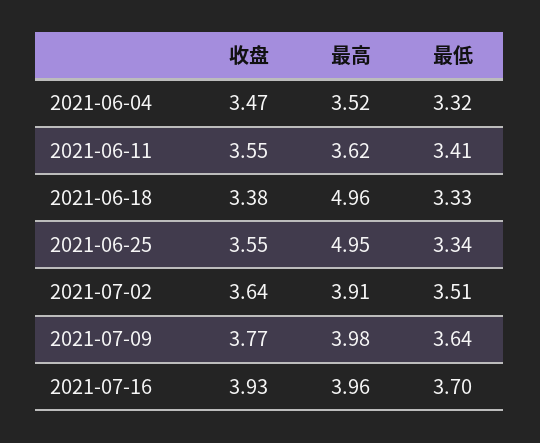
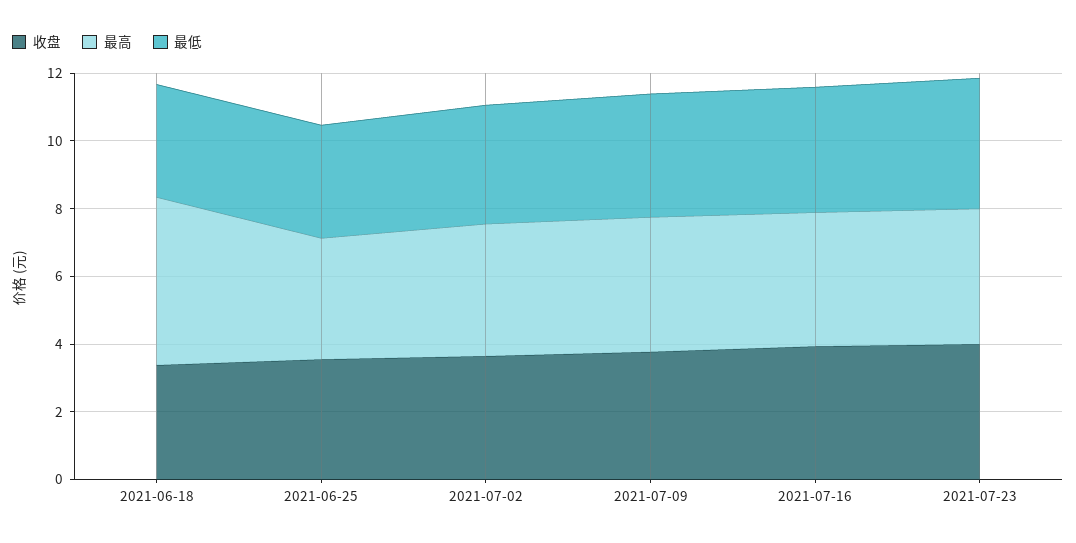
收盘, 2021-06-04: 3.47 -> none
最高, 2021-06-04: 3.52 -> none
最低, 2021-06-04: 3.32 -> none
收盘, 2021-06-11: 3.55 -> none
最高, 2021-06-11: 3.62 -> none
最低, 2021-06-11: 3.41 -> none
最高, 2021-06-25: 4.95 -> 3.5
收盘, 2021-07-23: none -> 4
最高, 2021-07-23: none -> 4
最低, 2021-07-23: none -> 4

